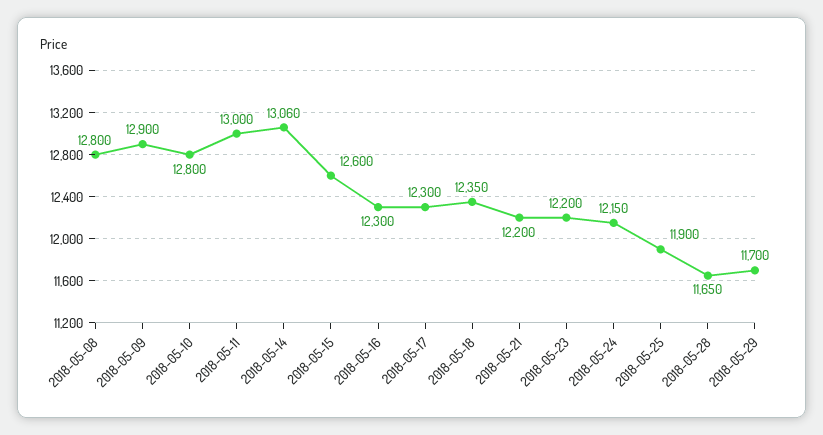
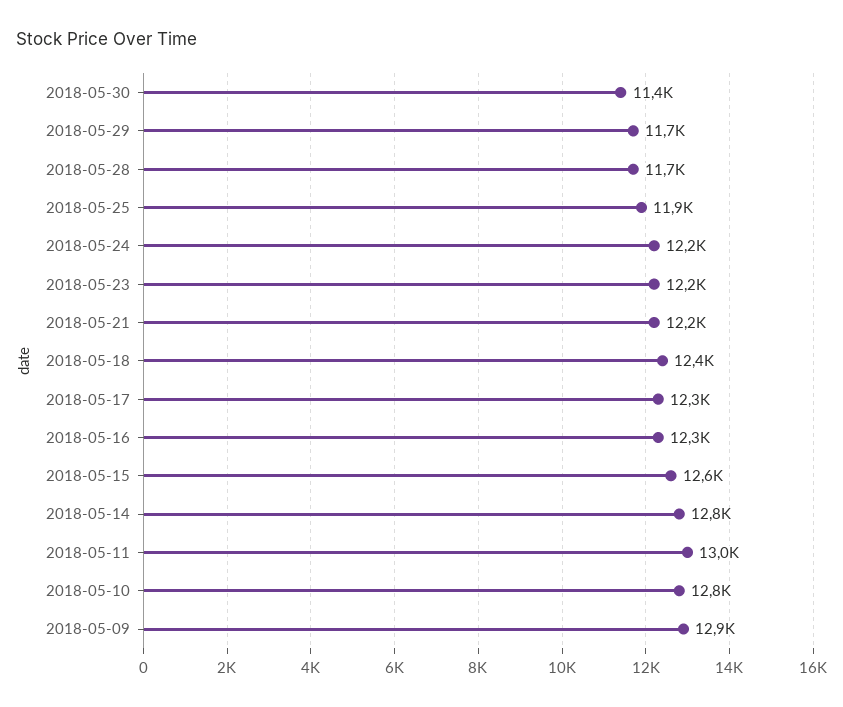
2018-05-08: 12800 -> none
2018-05-14: 13060 -> 12800
2018-05-30: none -> 11400

